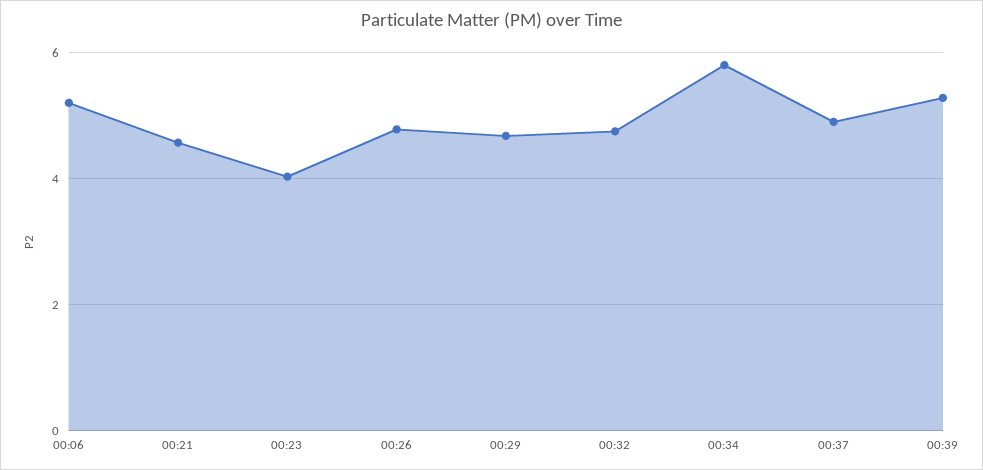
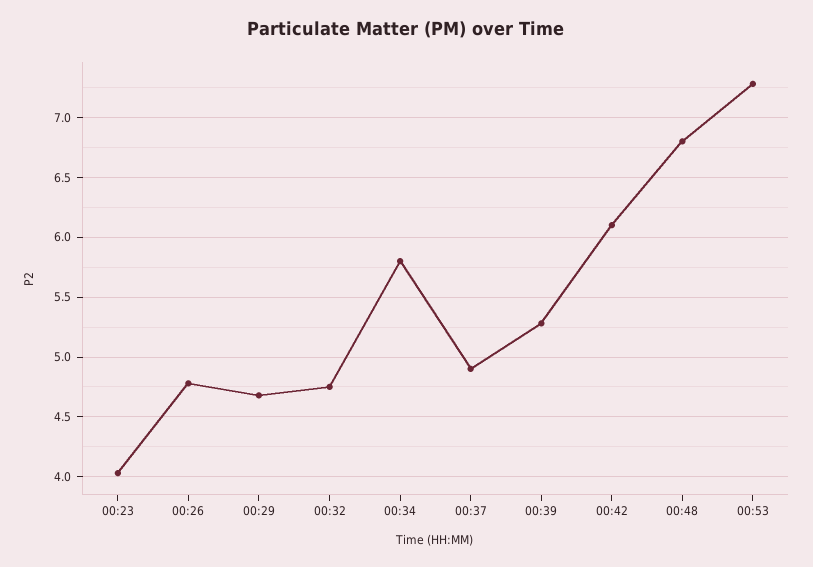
00:06: 5.2 -> none
00:21: 4.6 -> none
00:42: none -> 6.1
00:48: none -> 6.8
00:53: none -> 7.3

